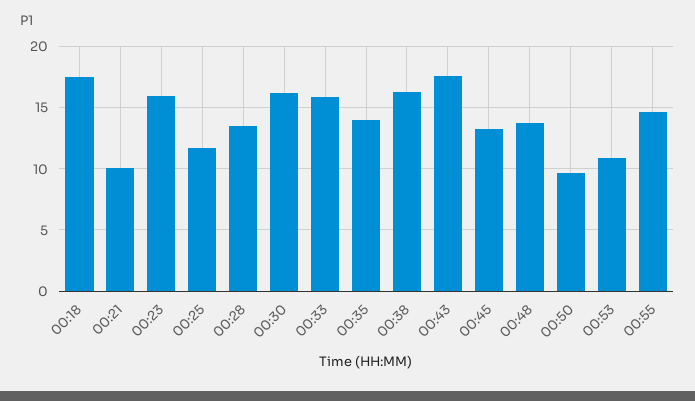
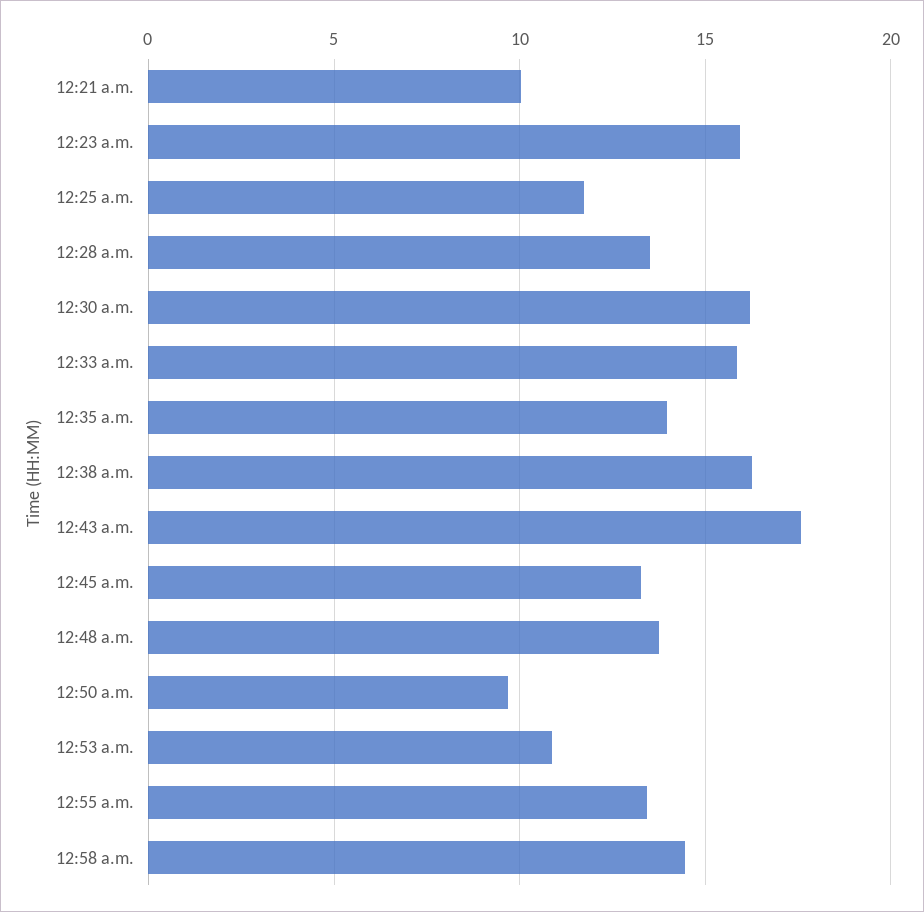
00:18: 17.5 -> none
00:55: 14.5 -> 13.5
12:58 a.m.: none -> 14.5

